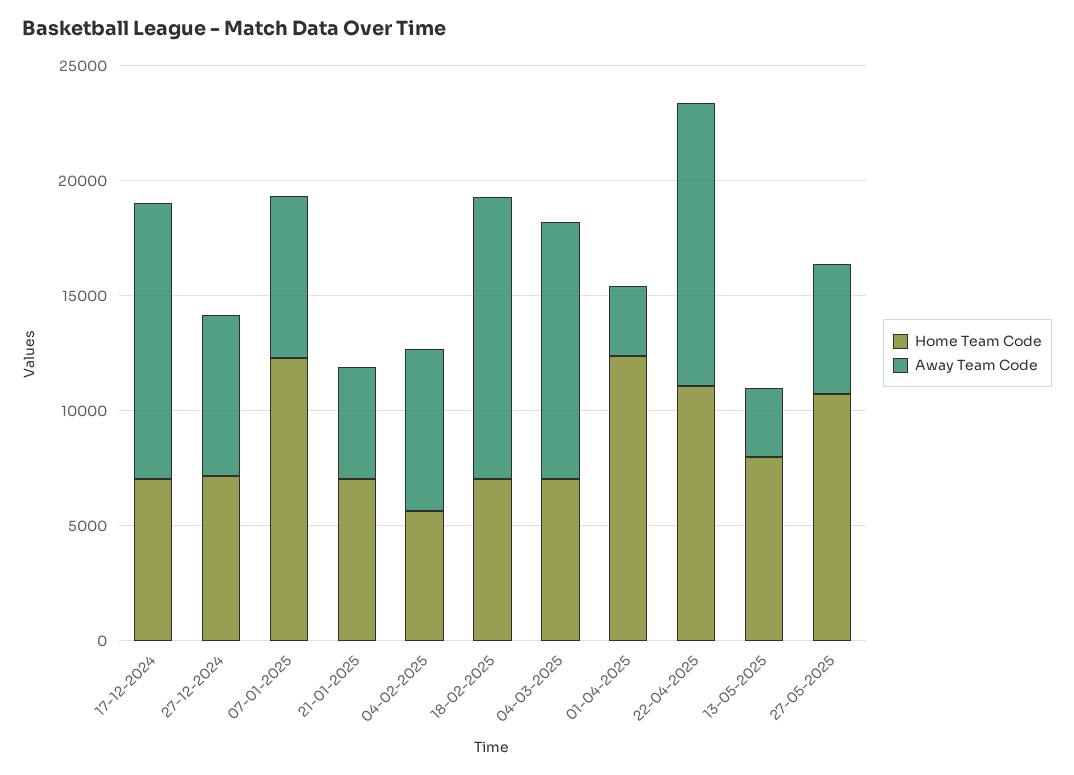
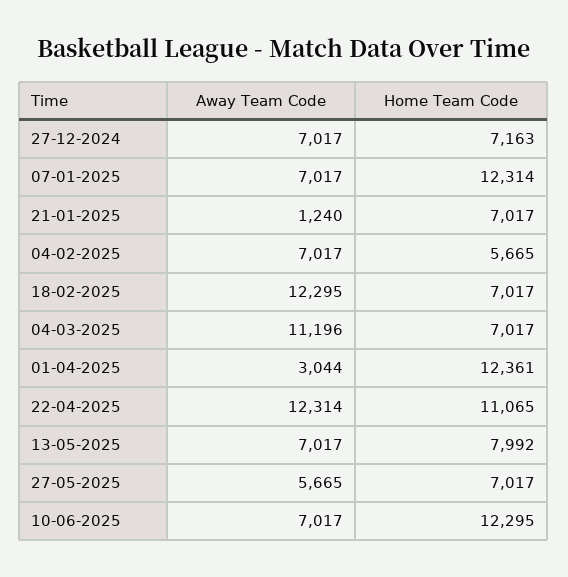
Home Team Code, 17-12-2024: 7000 -> none
Away Team Code, 17-12-2024: 12000 -> none
Away Team Code, 21-01-2025: 5000 -> 1240
Away Team Code, 13-05-2025: 3000 -> 7017
Home Team Code, 27-05-2025: 11000 -> 7017
Away Team Code, 10-06-2025: none -> 7017
Home Team Code, 10-06-2025: none -> 12295

